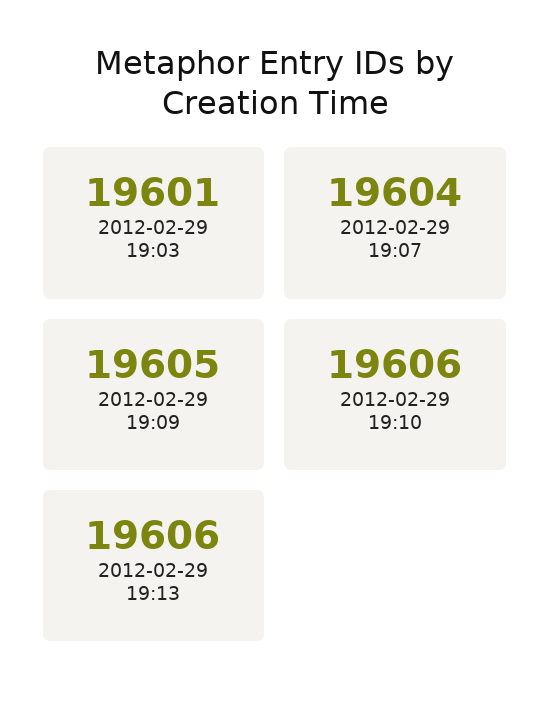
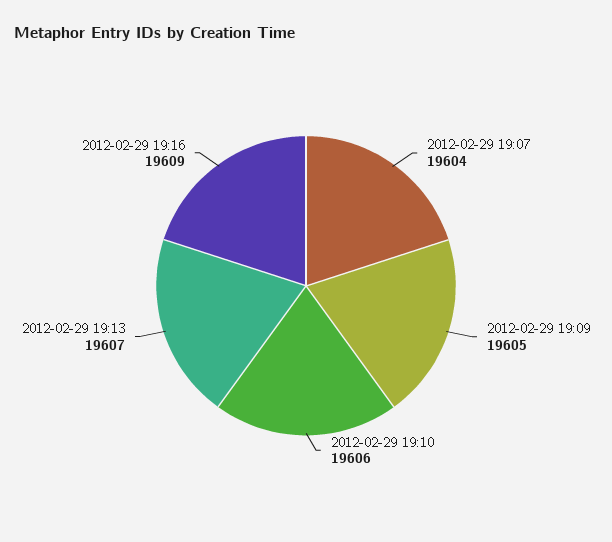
2012-02-29 19:03: 19601 -> none
2012-02-29 19:13: 19606 -> 19607
2012-02-29 19:16: none -> 19609

